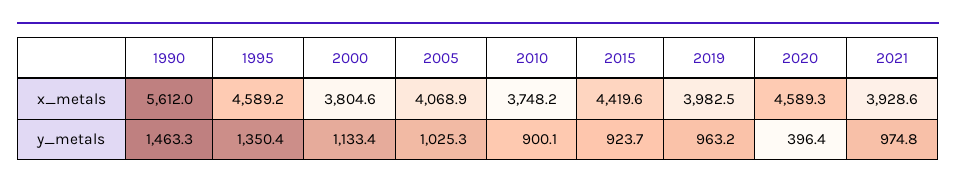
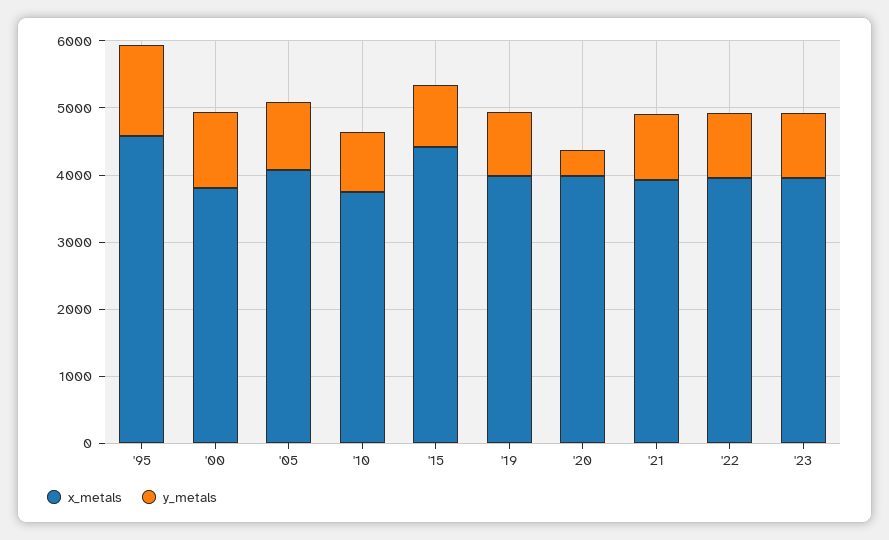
x_metals, 1990: 5612 -> none
x_metals, 2020: 4589.3 -> 4000
y_metals, 1990: 1463.3 -> none
x_metals, '22: none -> 4000
y_metals, '22: none -> 1000
x_metals, '23: none -> 4000
y_metals, '23: none -> 1000

